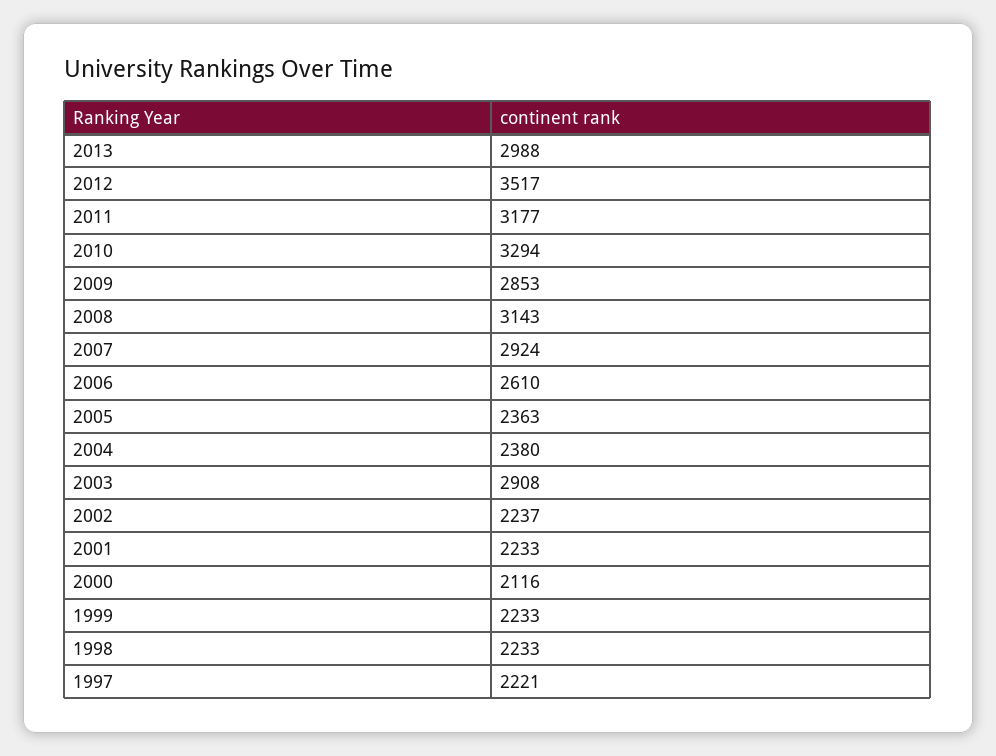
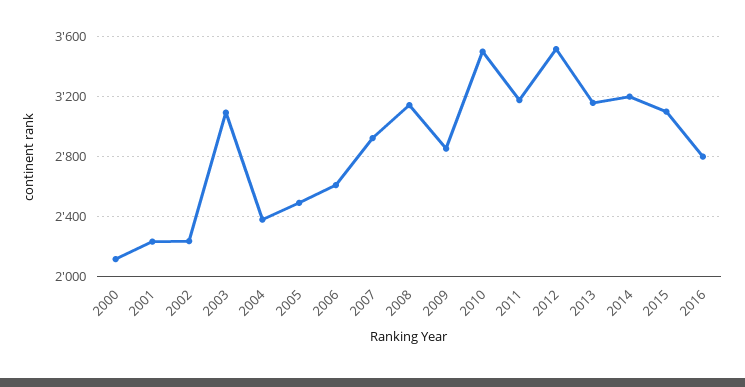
2013: 2988 -> 3150
2010: 3294 -> 3500
2005: 2363 -> 2500
2003: 2908 -> 3100
1999: 2233 -> none
1998: 2233 -> none
1997: 2221 -> none
2014: none -> 3200
2015: none -> 3100
2016: none -> 2800

